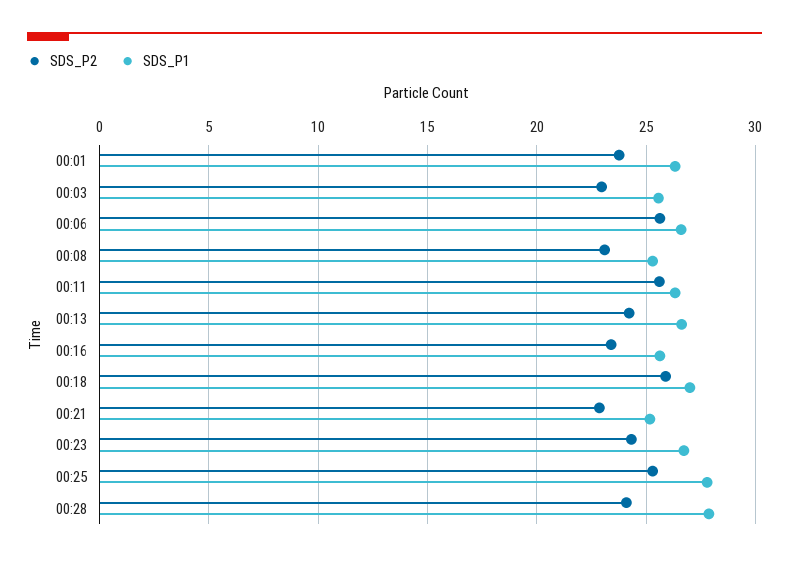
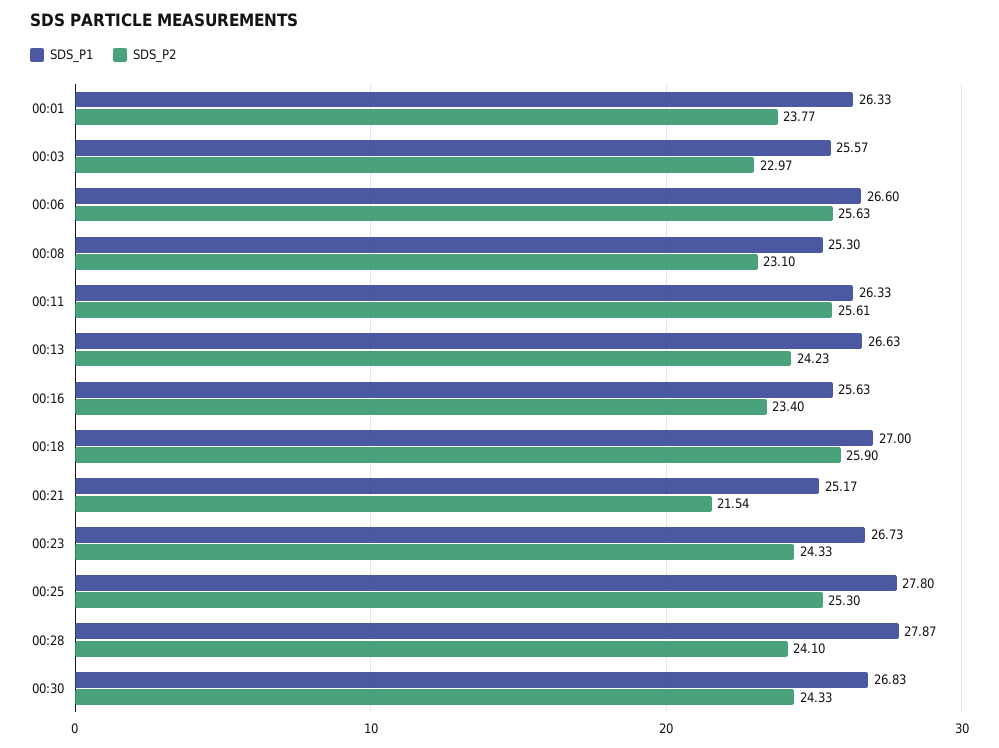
SDS_P2, 00:21: 23 -> 21.54
SDS_P1, 00:30: none -> 26.83
SDS_P2, 00:30: none -> 24.33

